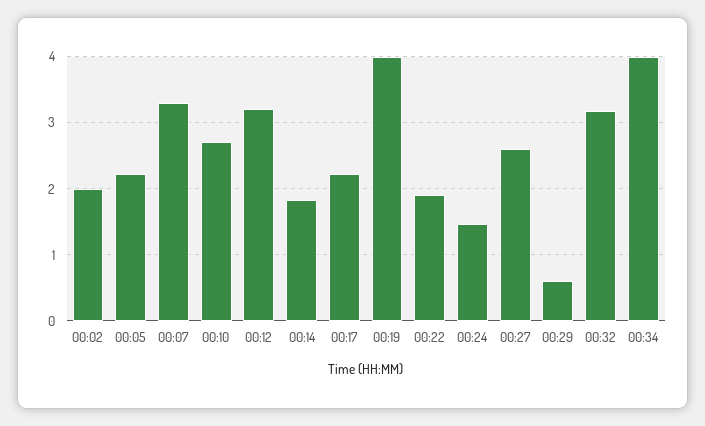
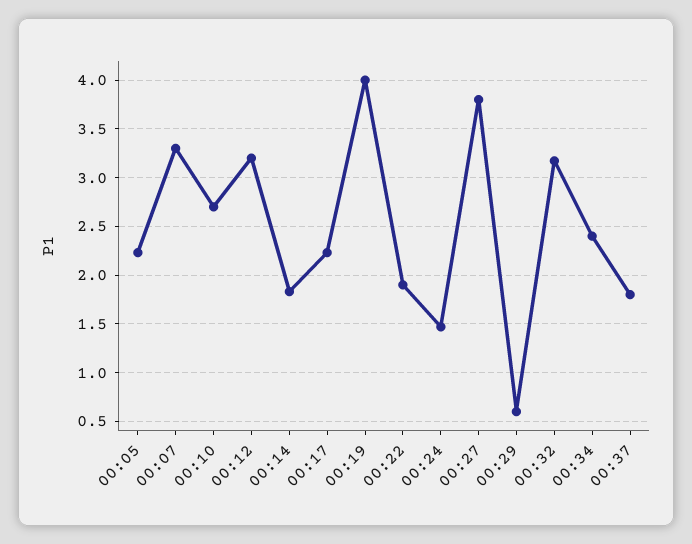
00:02: 2 -> none
00:27: 2.6 -> 3.8
00:34: 4 -> 2.4
00:37: none -> 1.8

